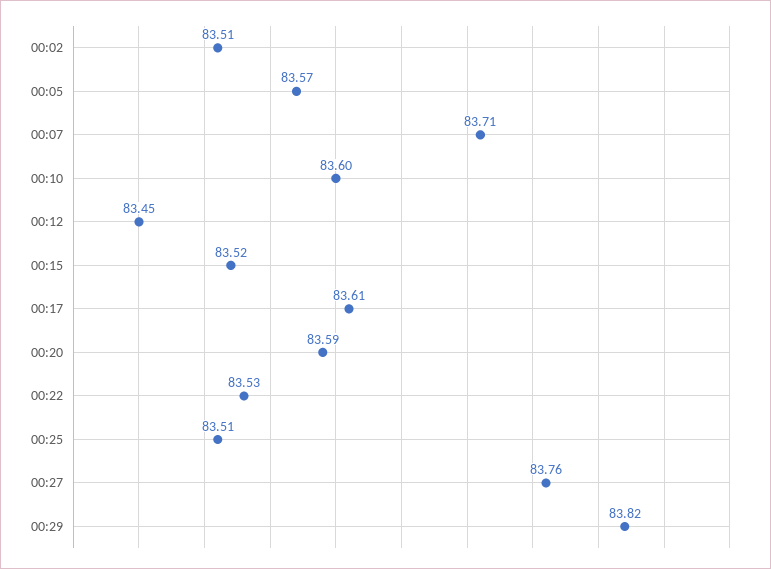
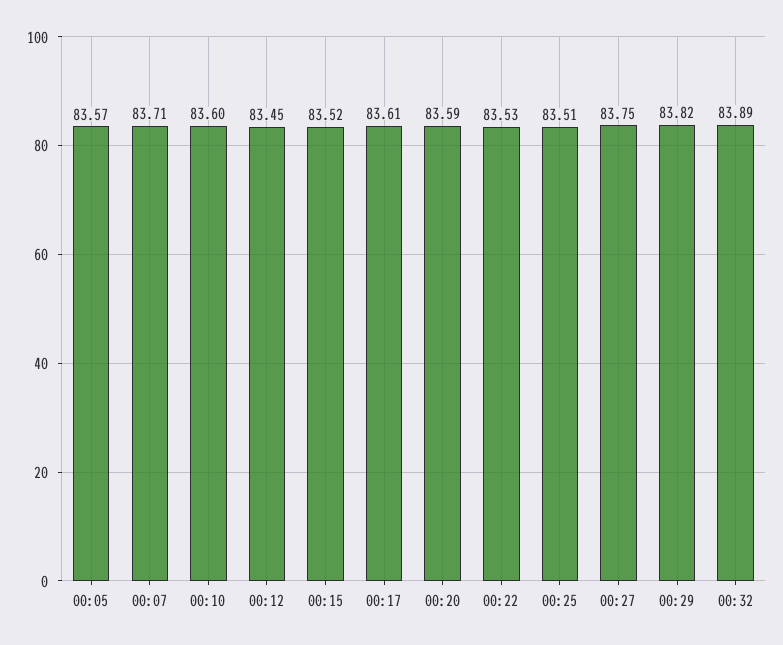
00:02: 83.51 -> none
00:27: 83.76 -> 83.75
00:32: none -> 83.89

